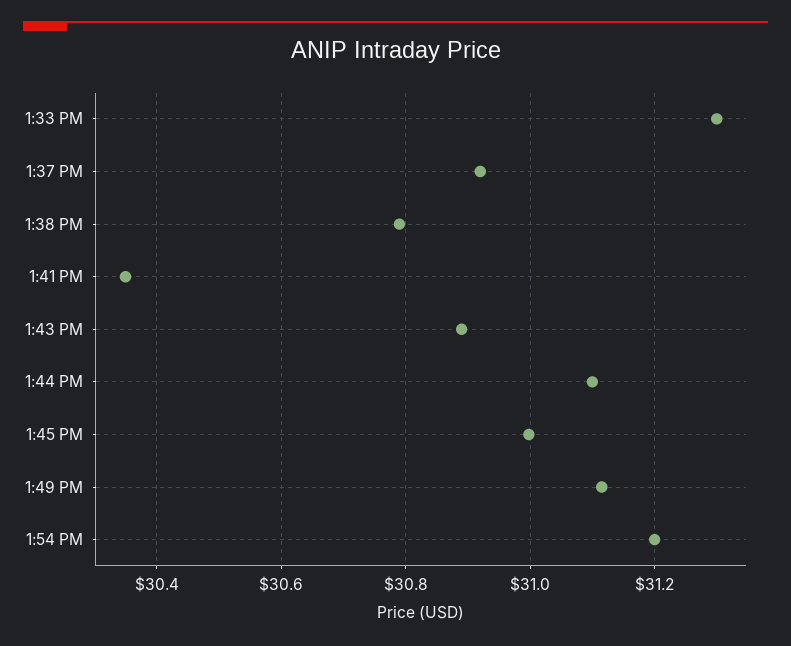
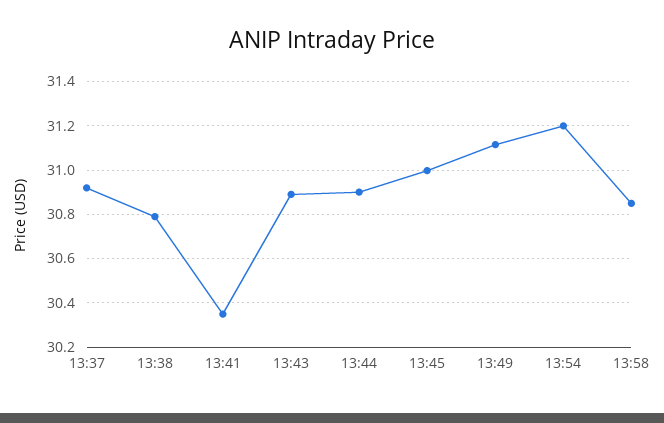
1:33 PM: 31.3 -> none
1:44 PM: 31.1 -> 30.9
13:58: none -> 30.85

